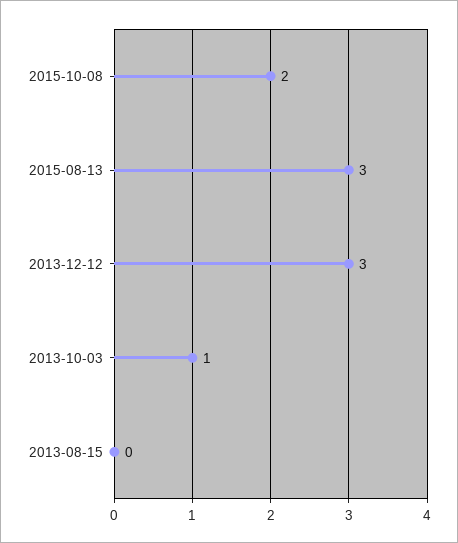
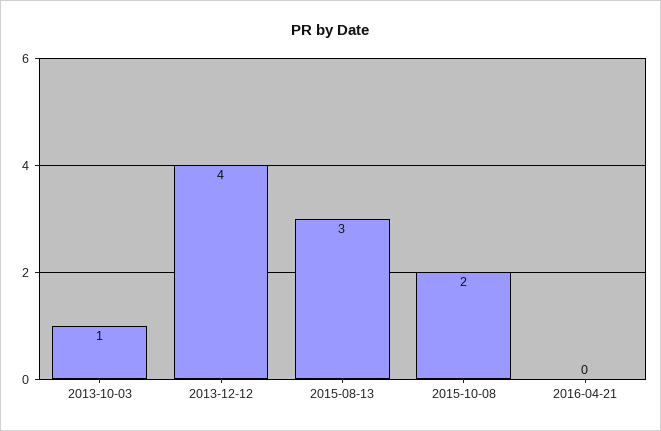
2013-12-12: 3 -> 4
2013-08-15: 0 -> none
2016-04-21: none -> 0

